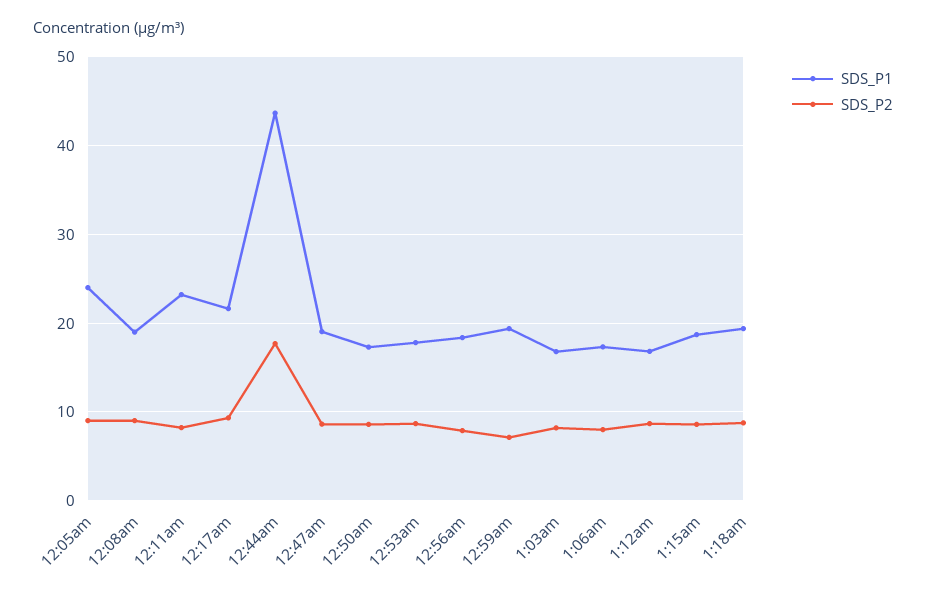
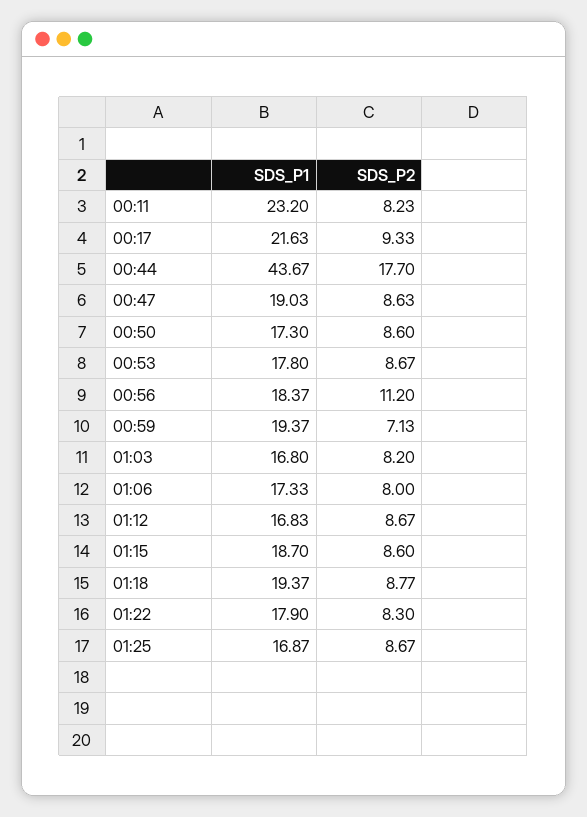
SDS_P1, 12:05am: 24 -> none
SDS_P2, 12:05am: 9 -> none
SDS_P1, 12:08am: 19 -> none
SDS_P2, 12:08am: 9 -> none
SDS_P2, 12:56am: 8 -> 11.2
SDS_P1, 01:22: none -> 17.9
SDS_P2, 01:22: none -> 8.3
SDS_P1, 01:25: none -> 16.87
SDS_P2, 01:25: none -> 8.67

